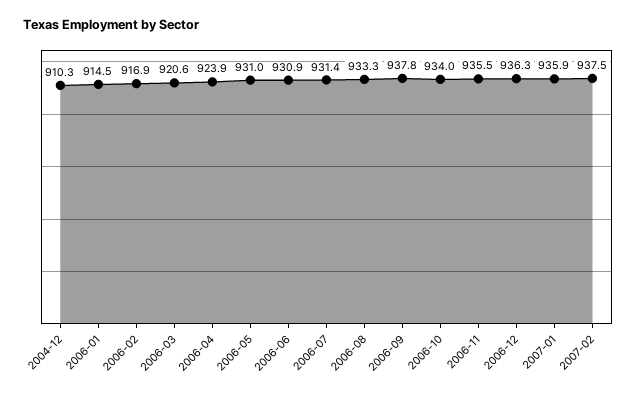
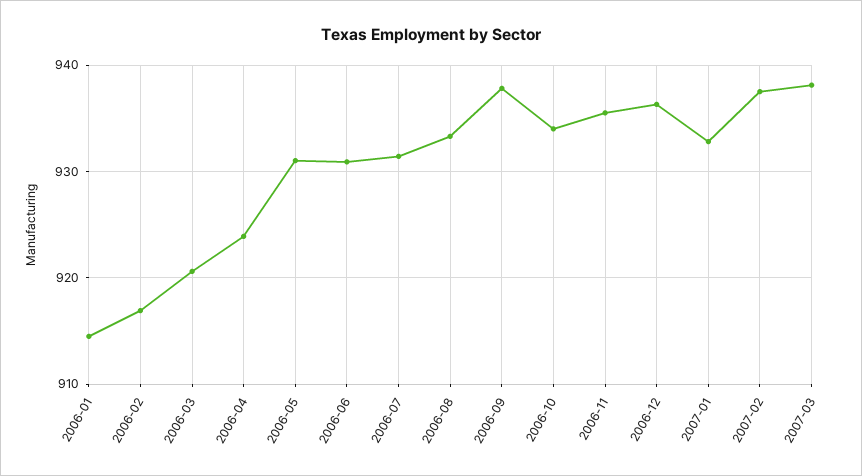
2004-12: 910.3 -> none
2007-01: 935.9 -> 933
2007-03: none -> 938

